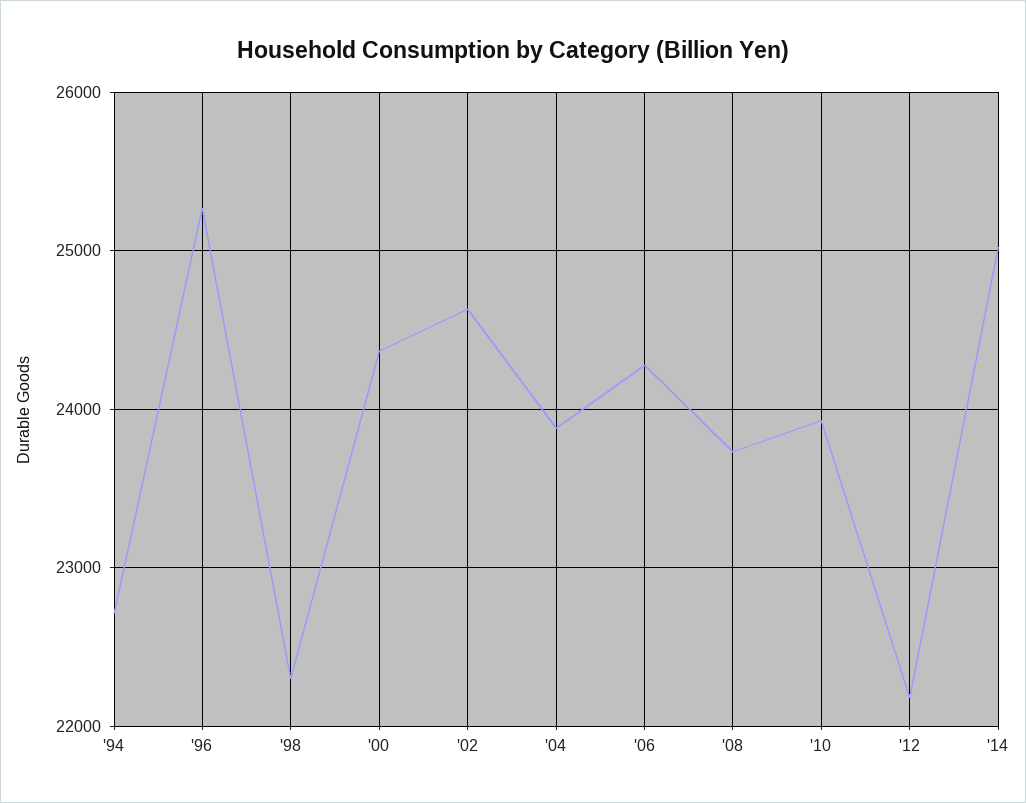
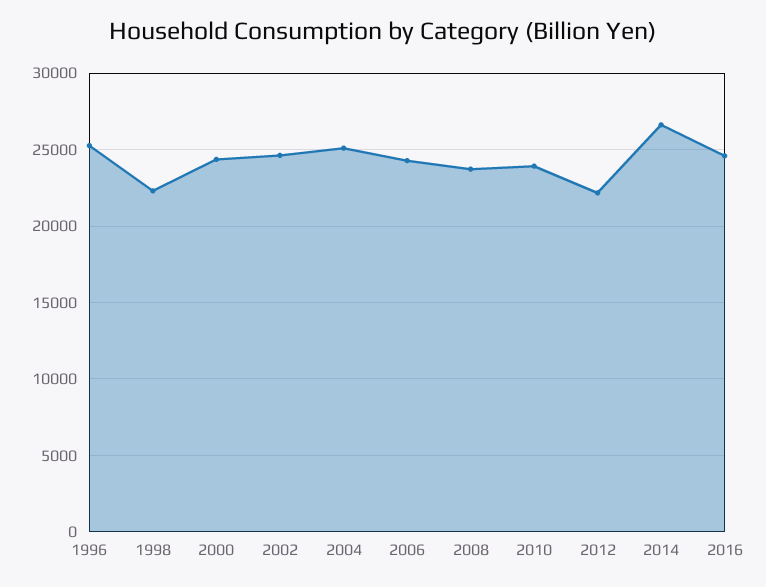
'94: 22700 -> none
'04: 23900 -> 25000
'14: 25000 -> 26500
2016: none -> 24500

